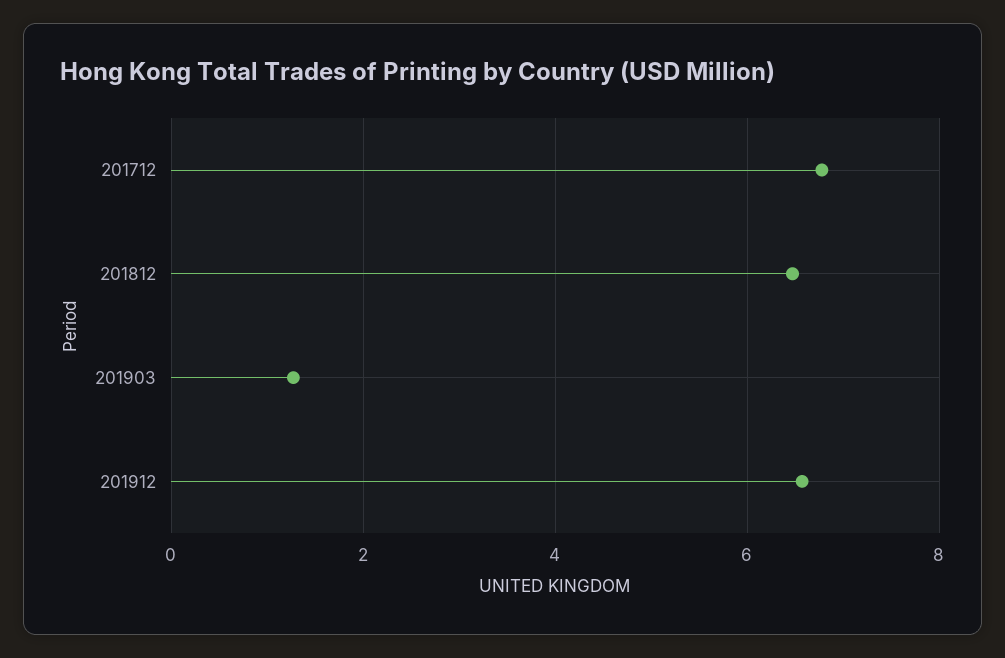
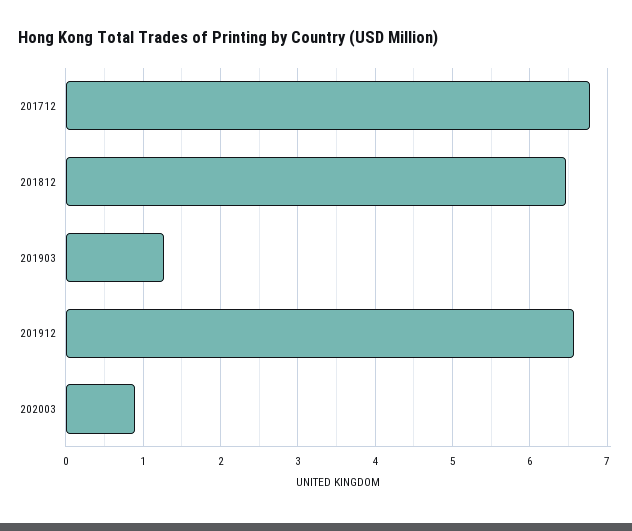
202003: none -> 0.9

